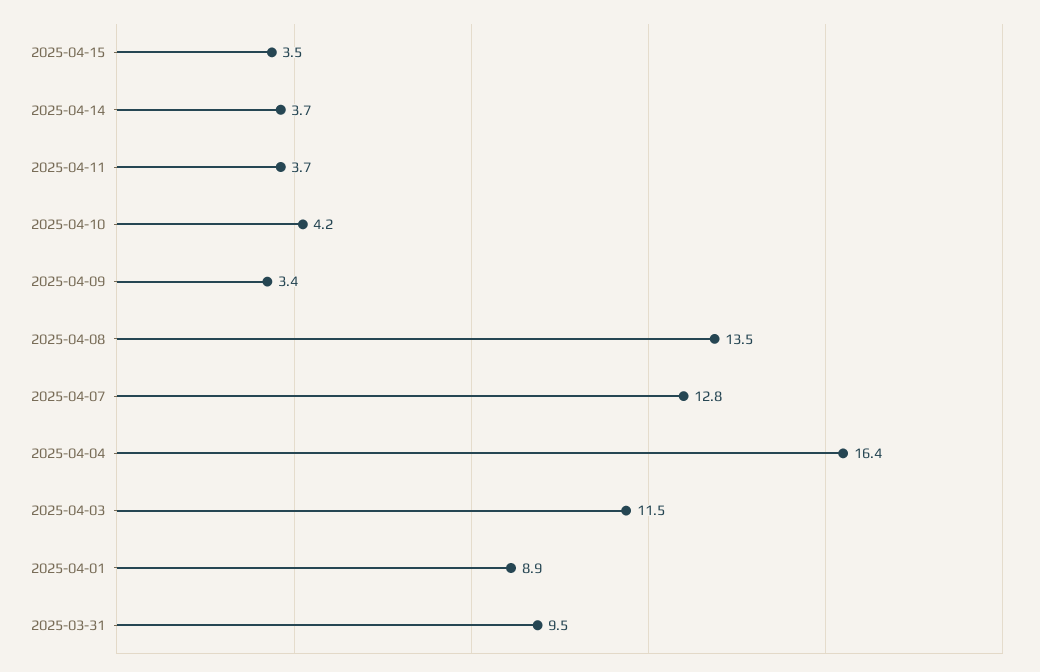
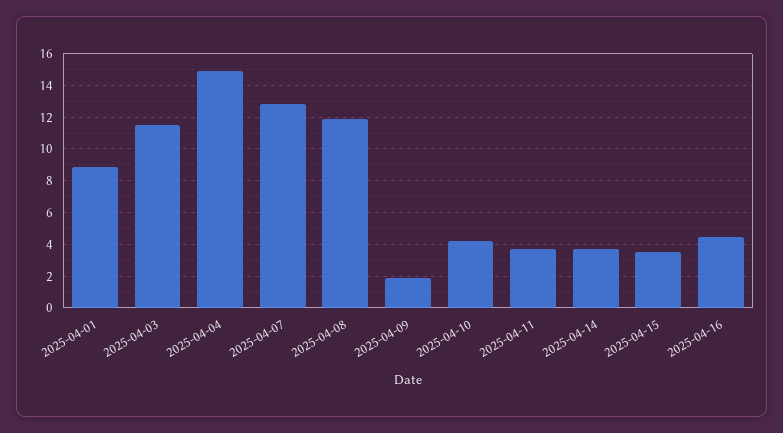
2025-04-09: 3.4 -> 2
2025-04-08: 13.5 -> 12
2025-04-04: 16.4 -> 15
2025-03-31: 9.5 -> none
2025-04-16: none -> 4.5

